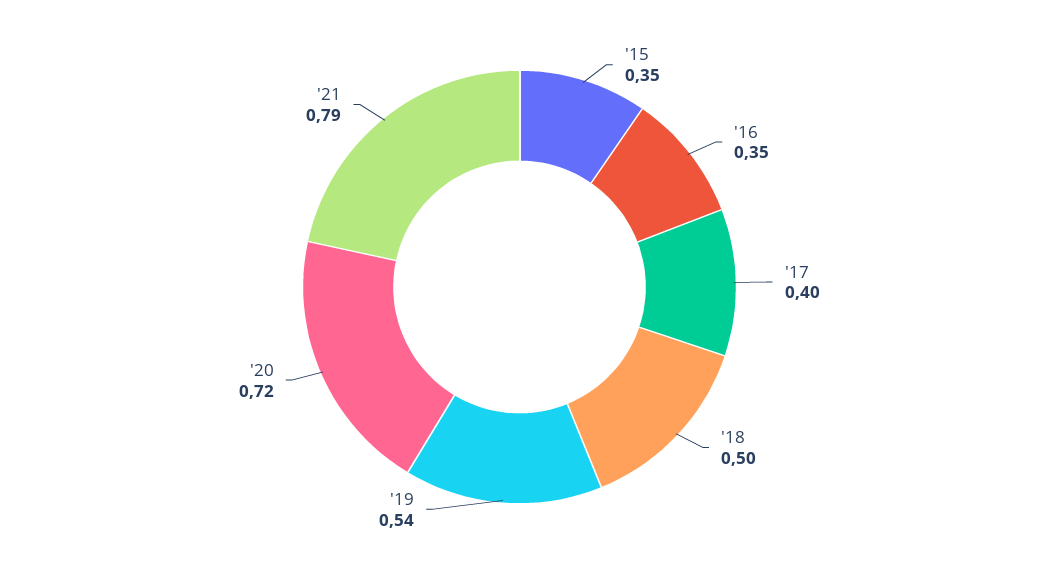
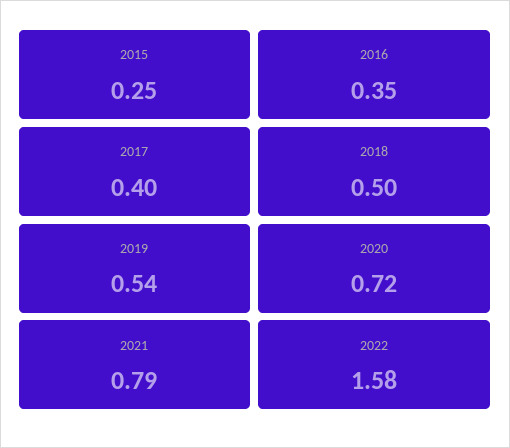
'15: 0.35 -> 0.25
2022: none -> 1.58

